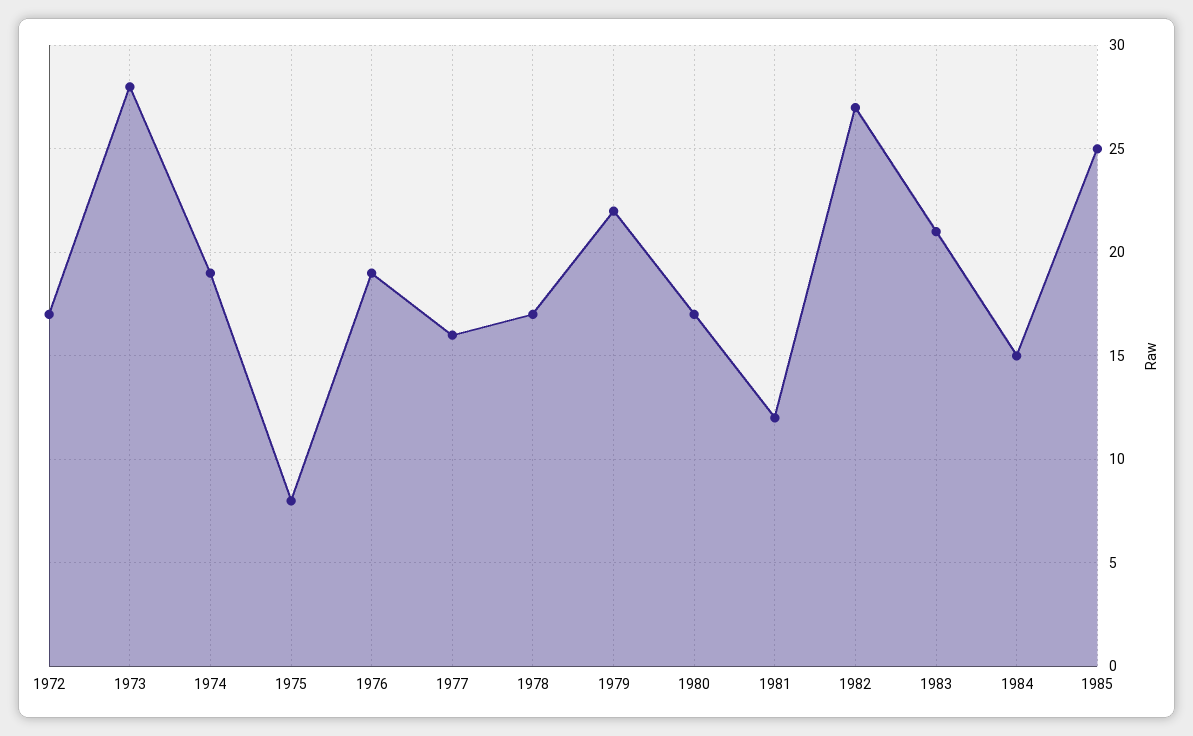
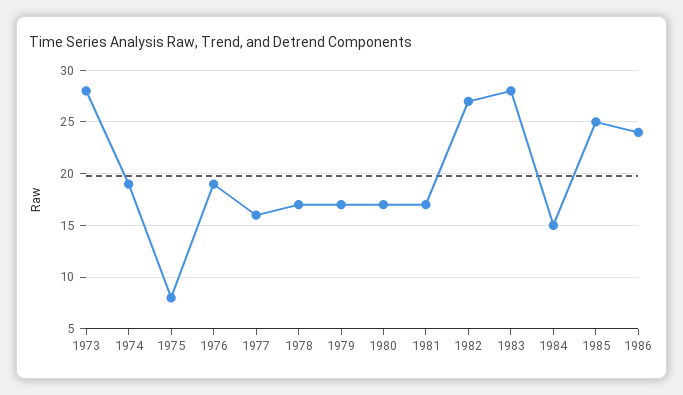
1972: 17 -> none
1979: 22 -> 17
1981: 12 -> 17
1983: 21 -> 28
1986: none -> 24

